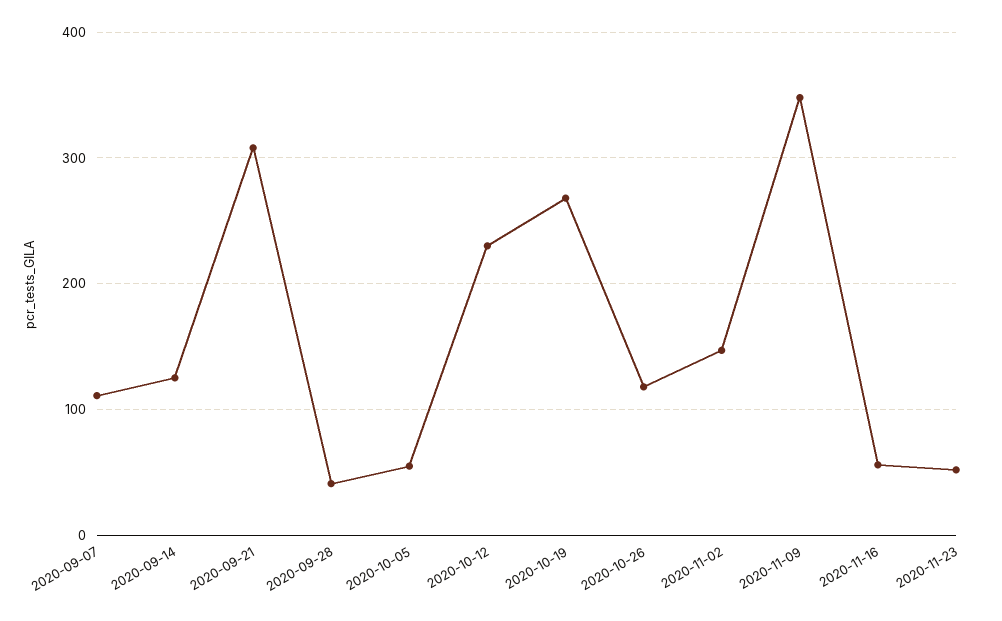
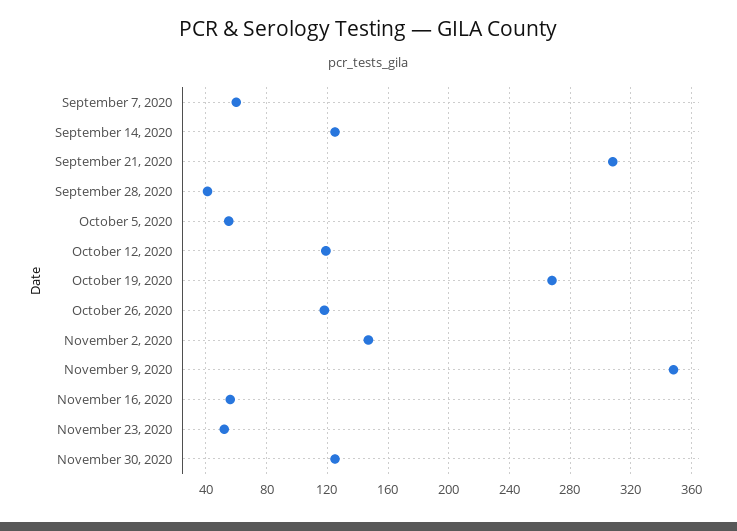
2020-09-07: 110 -> 60
2020-10-12: 230 -> 120
November 30, 2020: none -> 125

